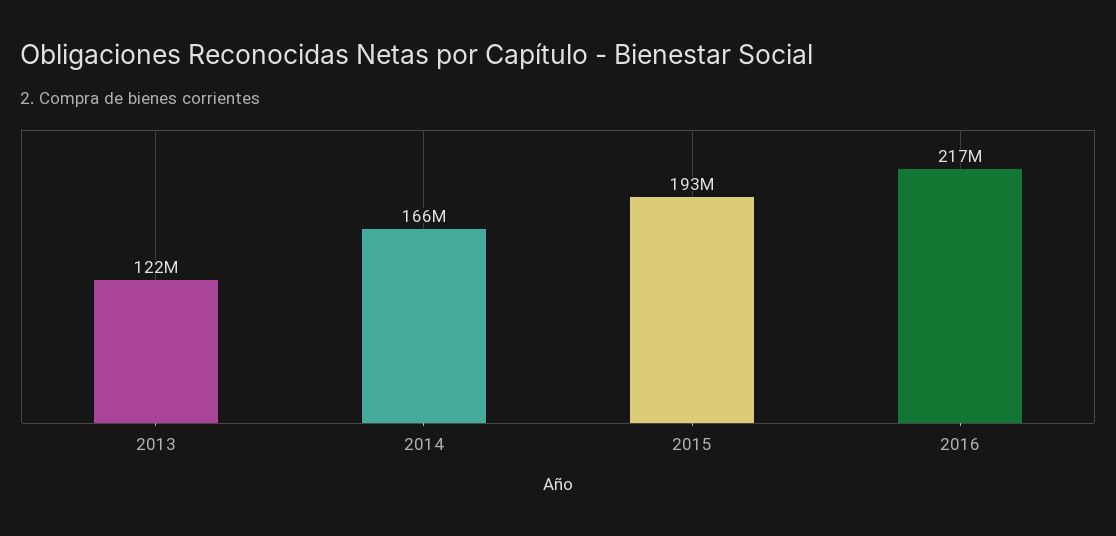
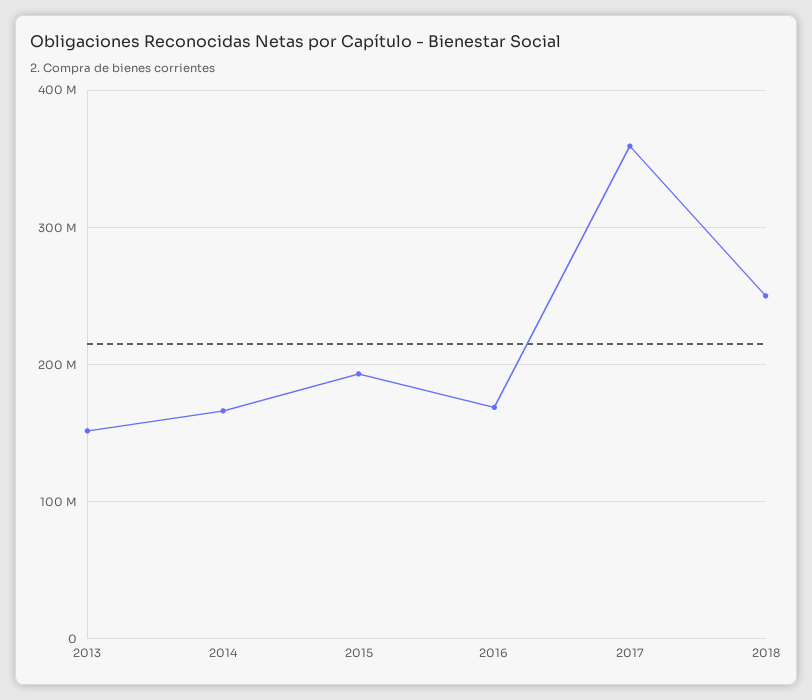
2013: 122000000 -> 150000000
2016: 217000000 -> 170000000
2017: none -> 360000000
2018: none -> 250000000

